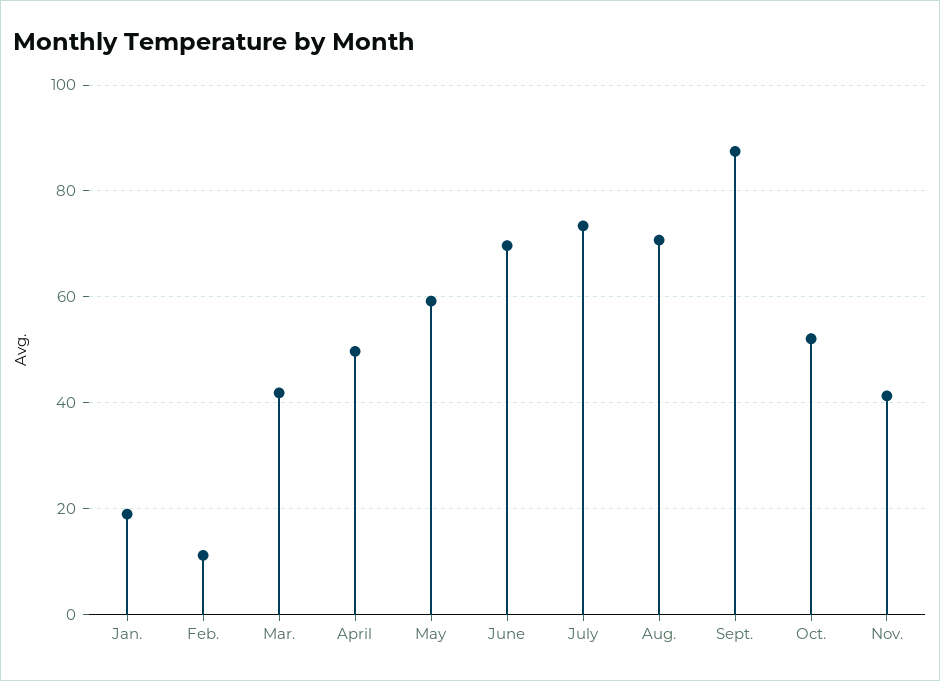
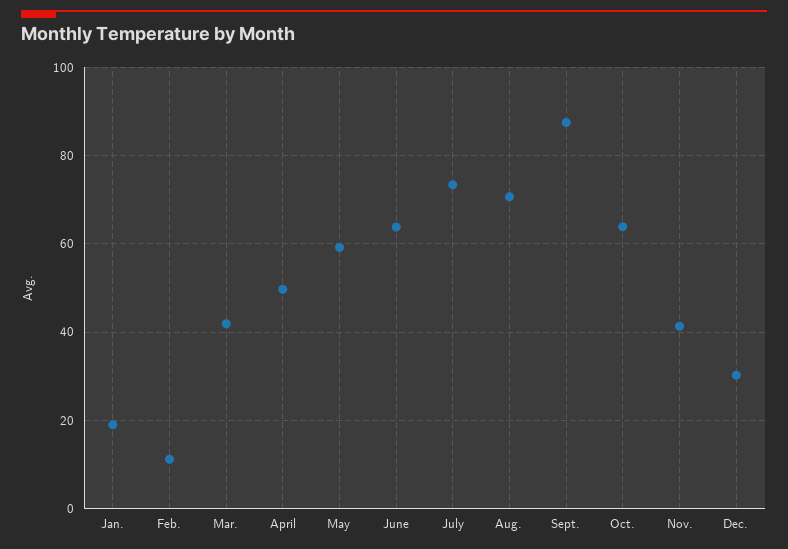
June: 70 -> 64
Oct.: 52 -> 64
Dec.: none -> 30

